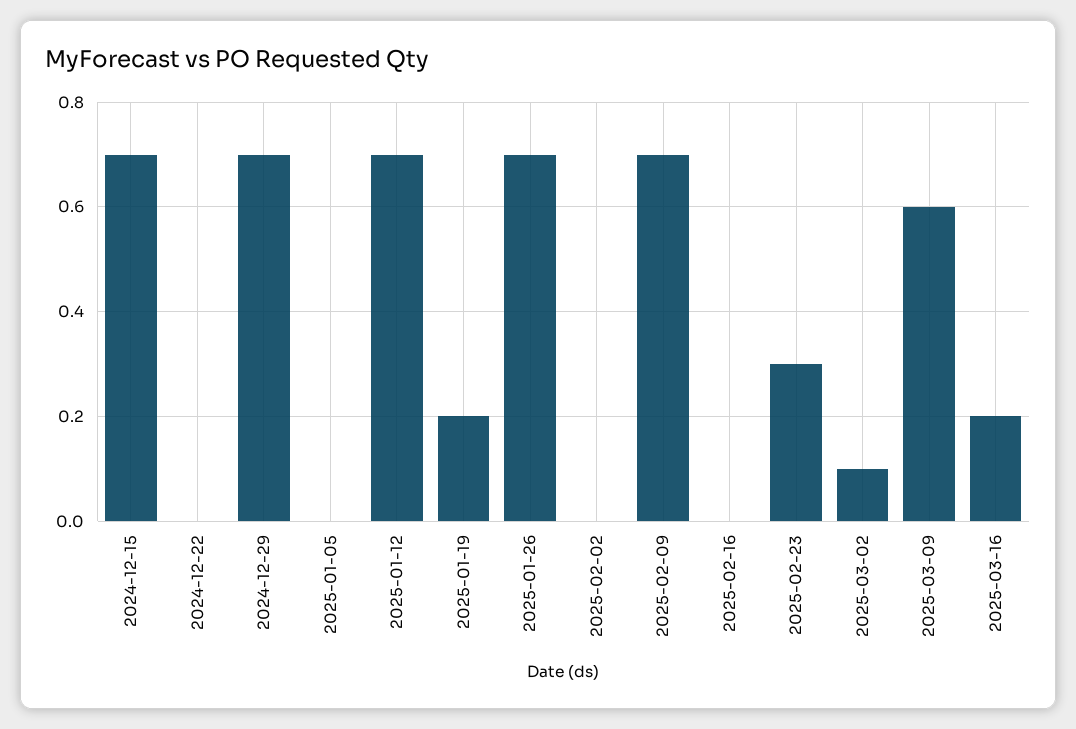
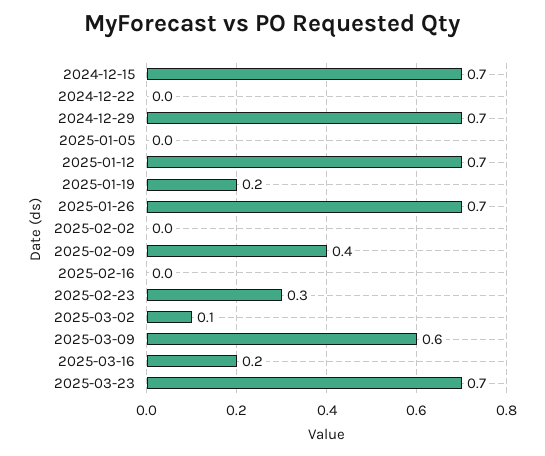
2025-02-09: 0.7 -> 0.4
2025-03-23: none -> 0.7

